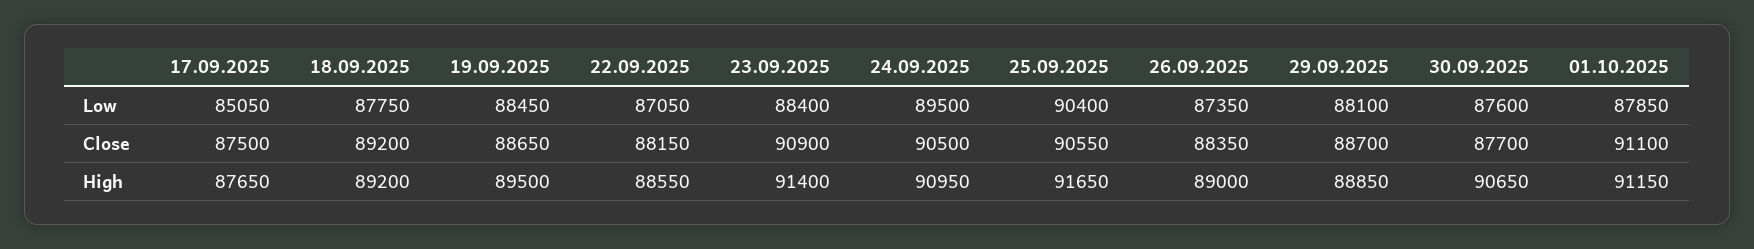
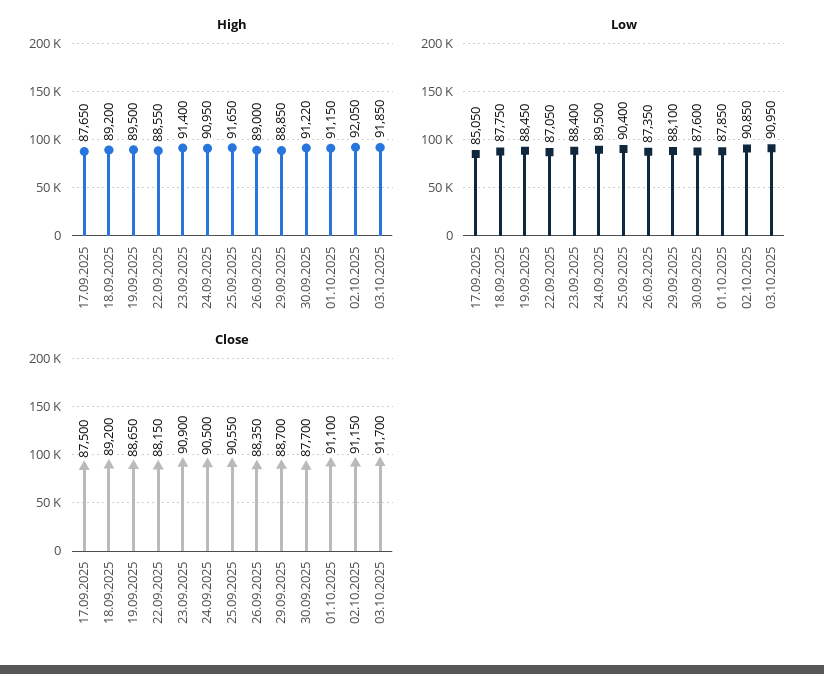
High, 30.09.2025: 90650 -> 91220
High, 02.10.2025: none -> 92050
High, 03.10.2025: none -> 91850
Low, 02.10.2025: none -> 90850
Low, 03.10.2025: none -> 90950
Close, 02.10.2025: none -> 91150
Close, 03.10.2025: none -> 91700

